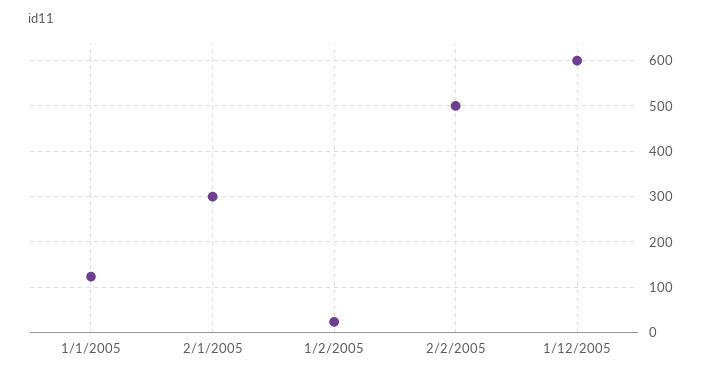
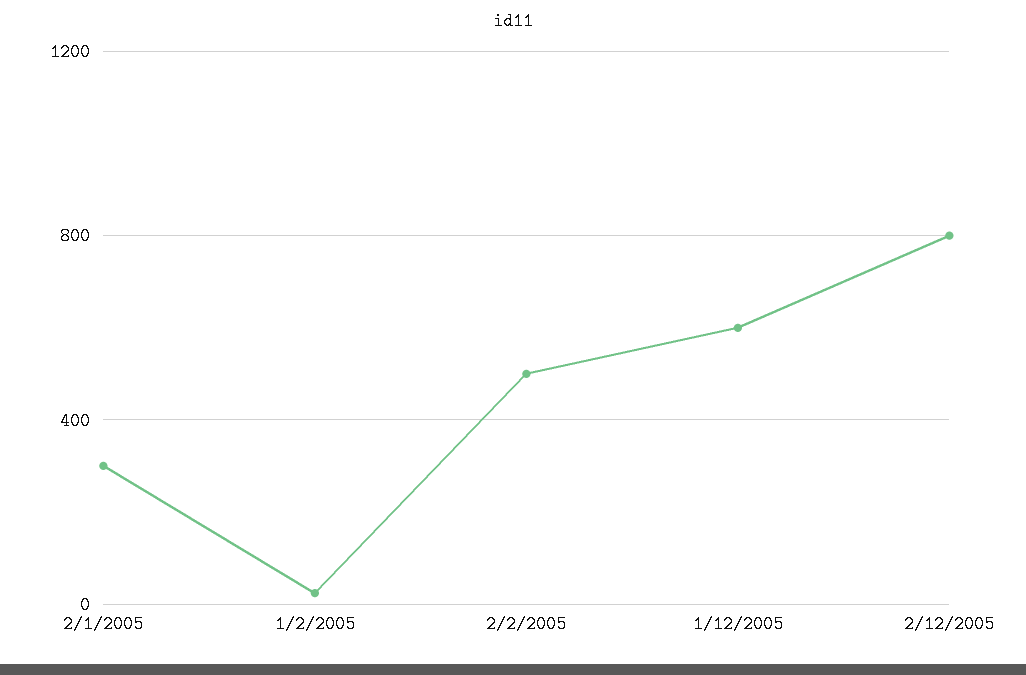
1/1/2005: 120 -> none
2/12/2005: none -> 800

